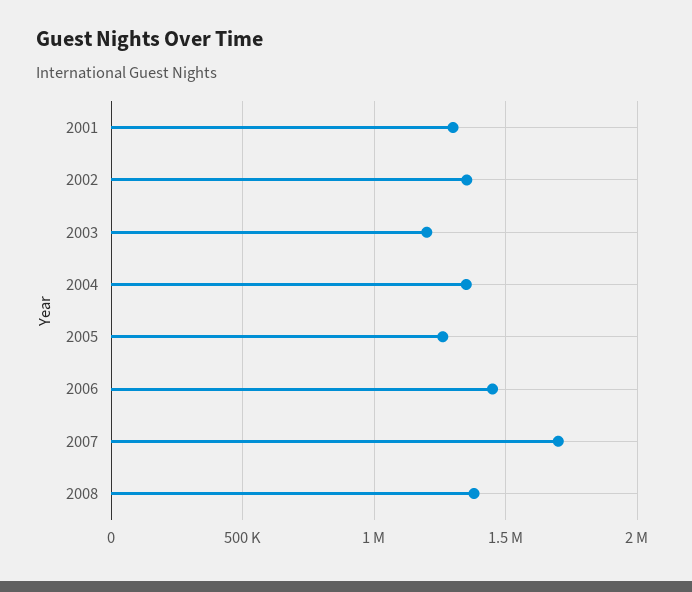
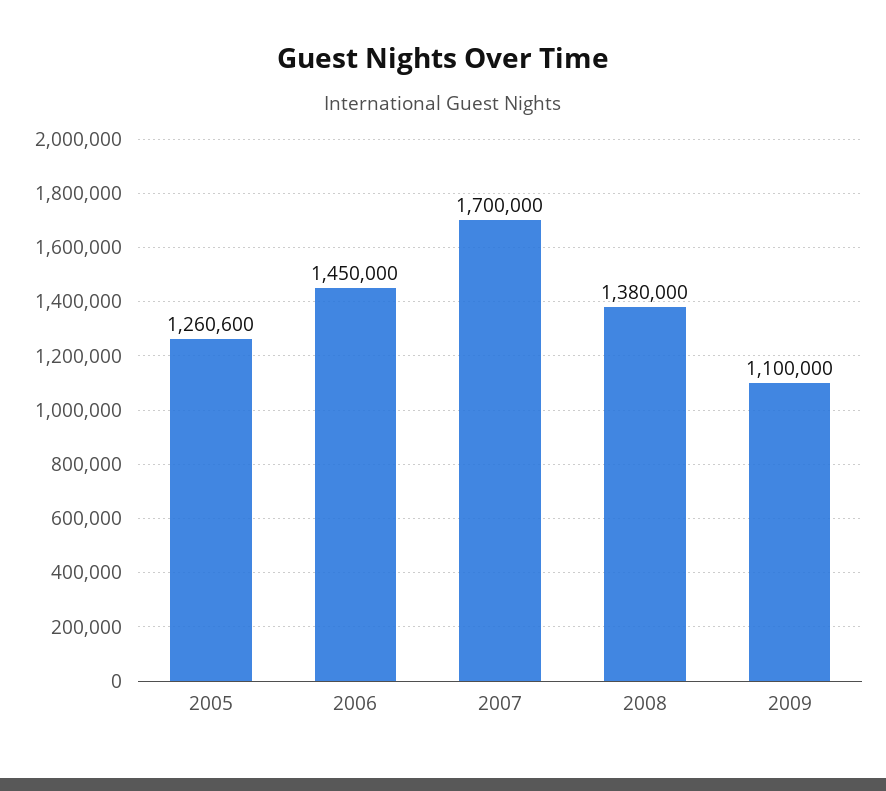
2001: 1300000 -> none
2002: 1350000 -> none
2003: 1200000 -> none
2004: 1350000 -> none
2009: none -> 1100000

